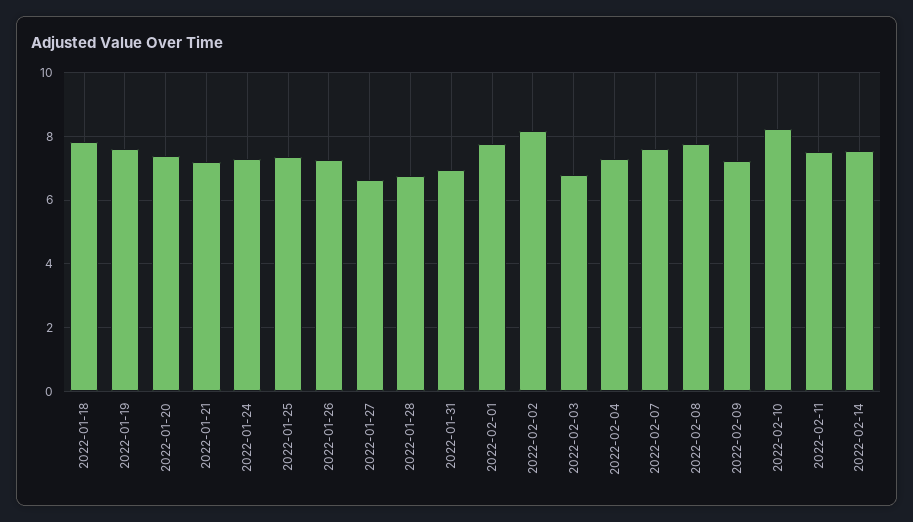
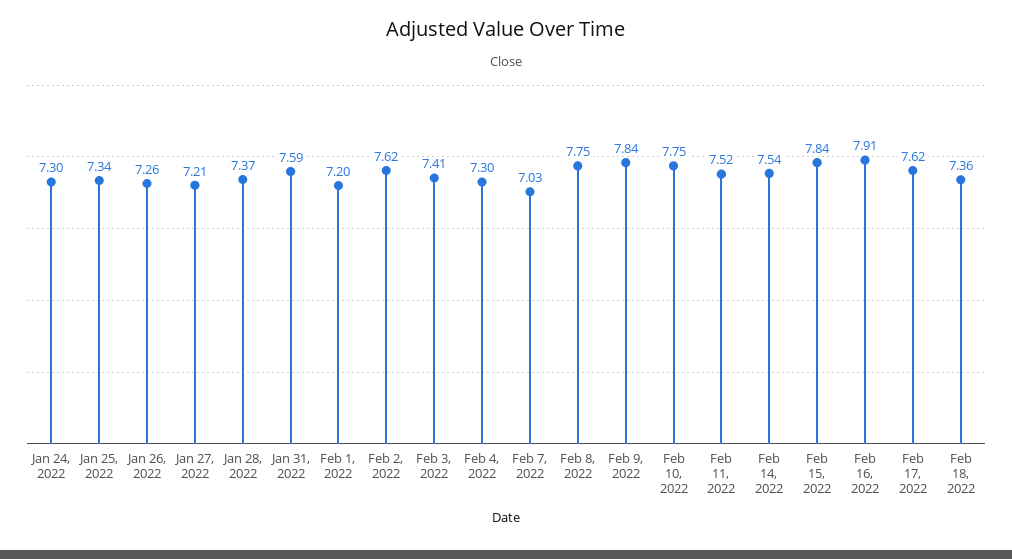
2022-01-18: 7.8 -> none
2022-01-19: 7.6 -> none
2022-01-20: 7.4 -> none
2022-01-21: 7.2 -> none
2022-01-27: 6.6 -> 7.21
2022-01-28: 6.8 -> 7.37
2022-01-31: 7 -> 7.59
2022-02-01: 7.8 -> 7.2
2022-02-02: 8.2 -> 7.62
2022-02-03: 6.8 -> 7.41
2022-02-07: 7.6 -> 7.03
2022-02-09: 7.2 -> 7.84
2022-02-10: 8.2 -> 7.75
Feb 15, 2022: none -> 7.84
Feb 16, 2022: none -> 7.91
Feb 17, 2022: none -> 7.62
Feb 18, 2022: none -> 7.36

